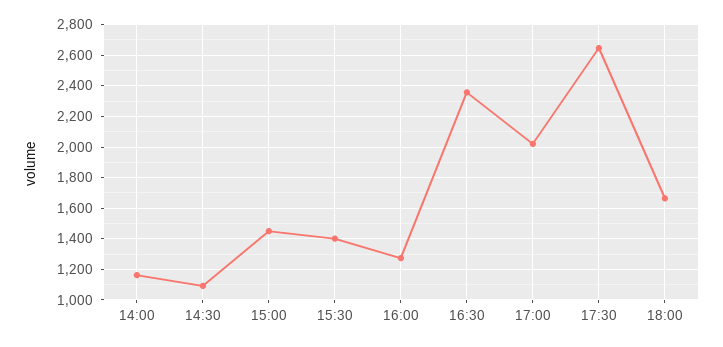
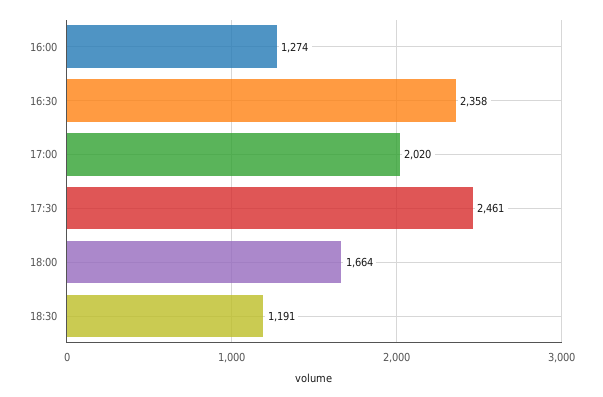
14:00: 1150 -> none
14:30: 1100 -> none
15:00: 1450 -> none
15:30: 1400 -> none
17:30: 2650 -> 2461
18:30: none -> 1191

